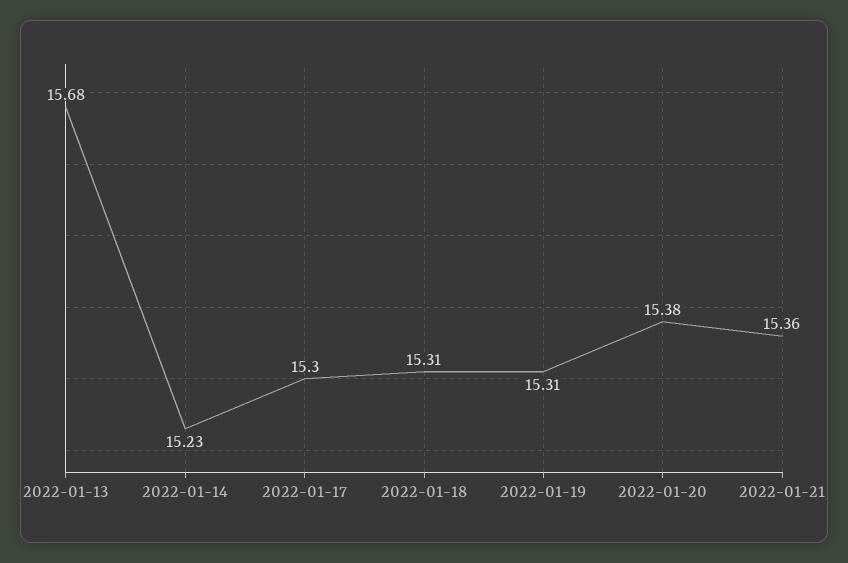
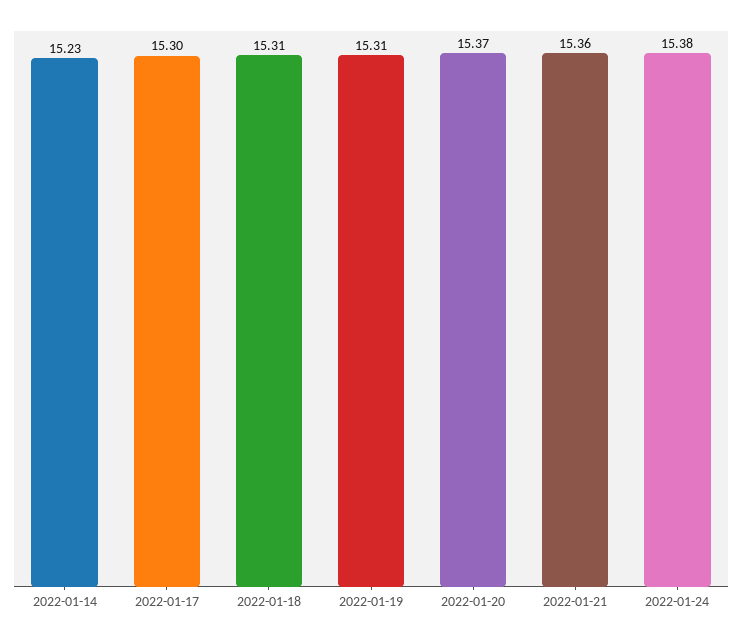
2022-01-13: 15.68 -> none
2022-01-20: 15.38 -> 15.37
2022-01-24: none -> 15.38

